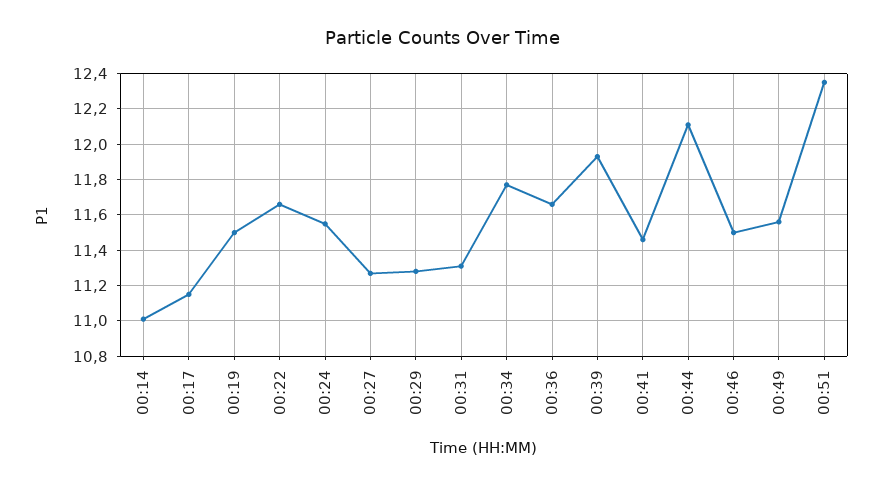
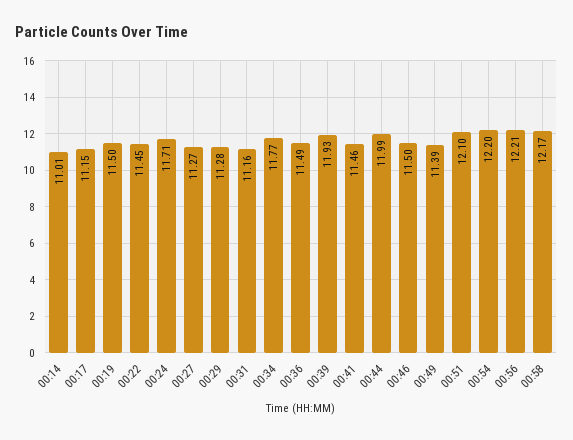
00:22: 11.65 -> 11.45
00:24: 11.55 -> 11.71
00:31: 11.3 -> 11.16
00:36: 11.65 -> 11.49
00:44: 12.1 -> 11.99
00:49: 11.55 -> 11.39
00:51: 12.35 -> 12.1
00:54: none -> 12.2
00:56: none -> 12.21
00:58: none -> 12.17

